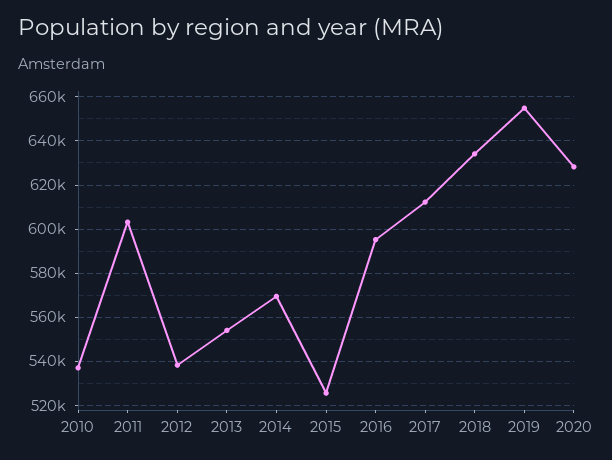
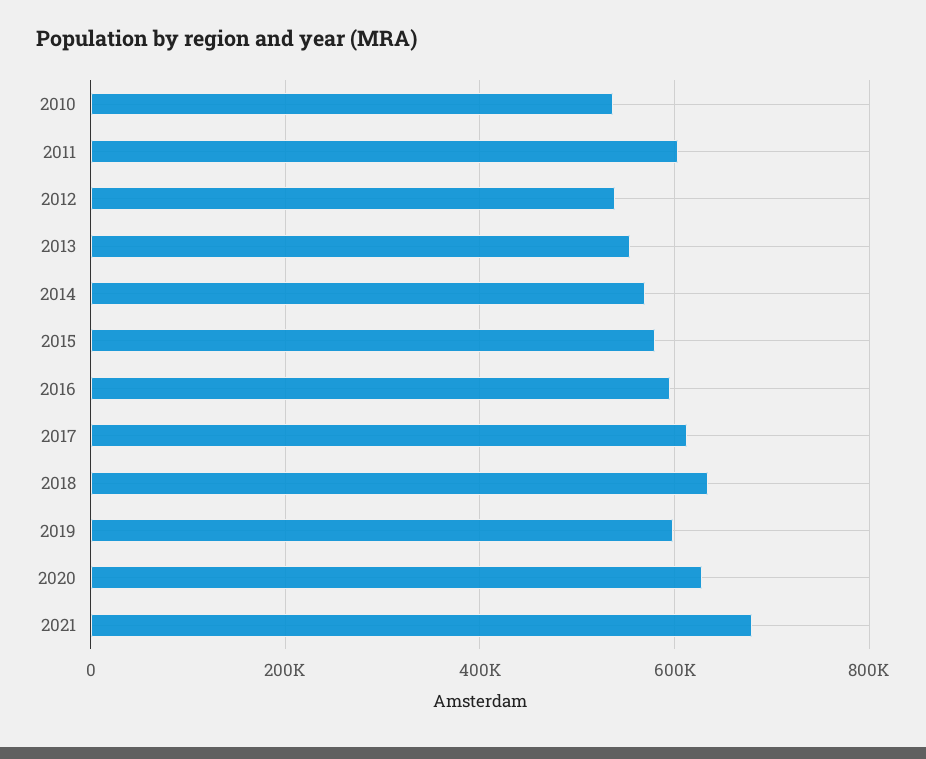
2015: 525000 -> 580000
2019: 655000 -> 600000
2021: none -> 680000

